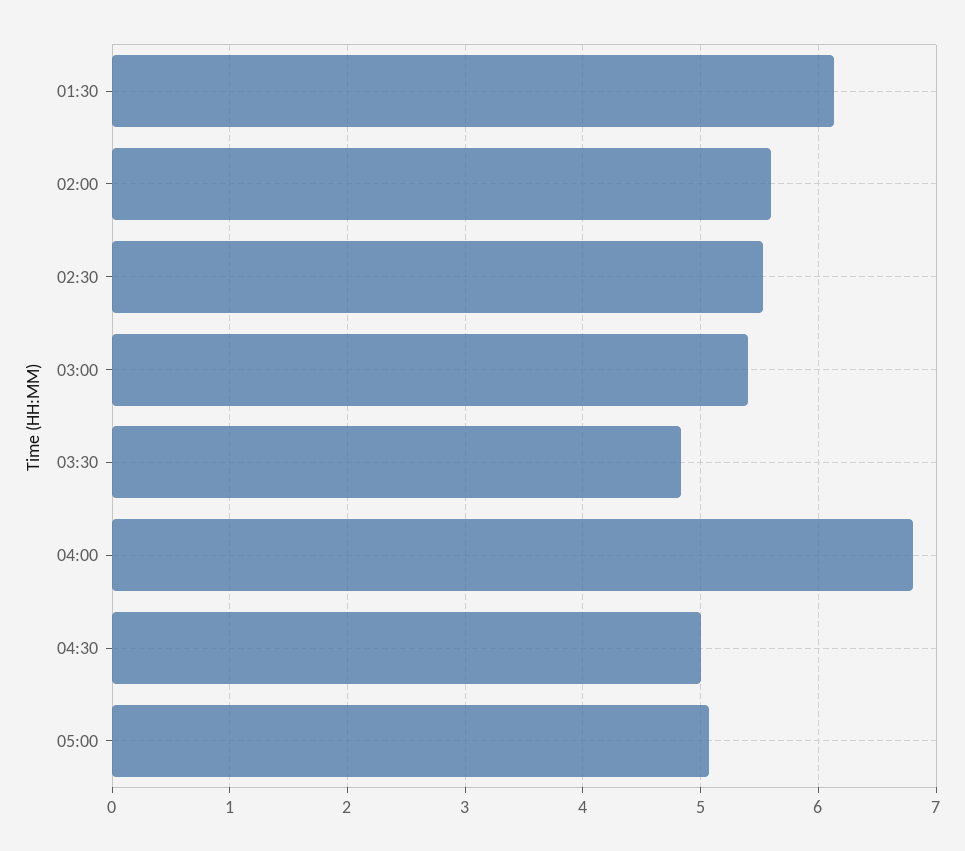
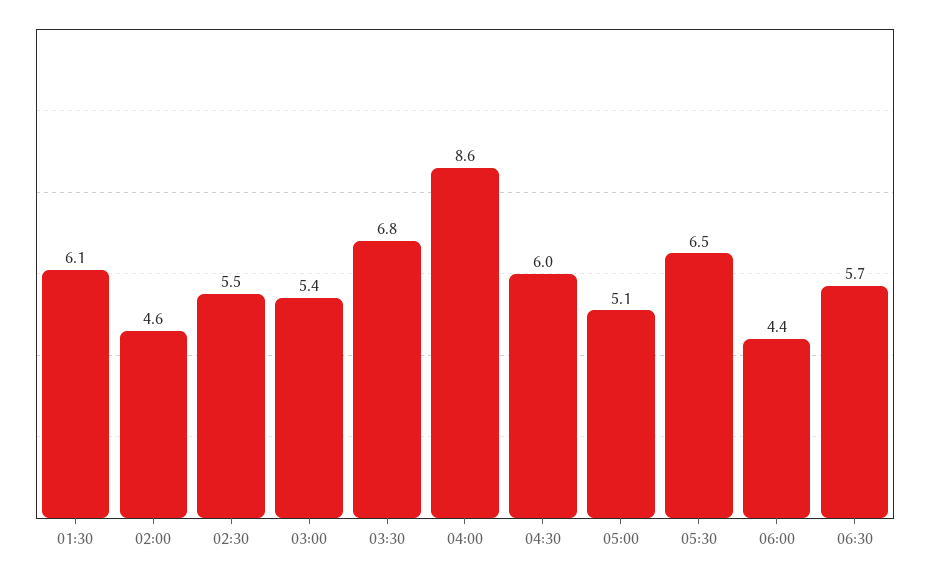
02:00: 5.6 -> 4.6
03:30: 4.8 -> 6.8
04:00: 6.8 -> 8.6
04:30: 5 -> 6
05:30: none -> 6.5
06:00: none -> 4.4
06:30: none -> 5.7

